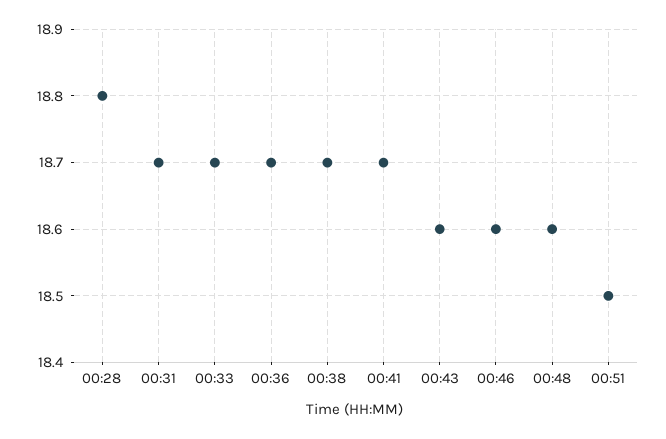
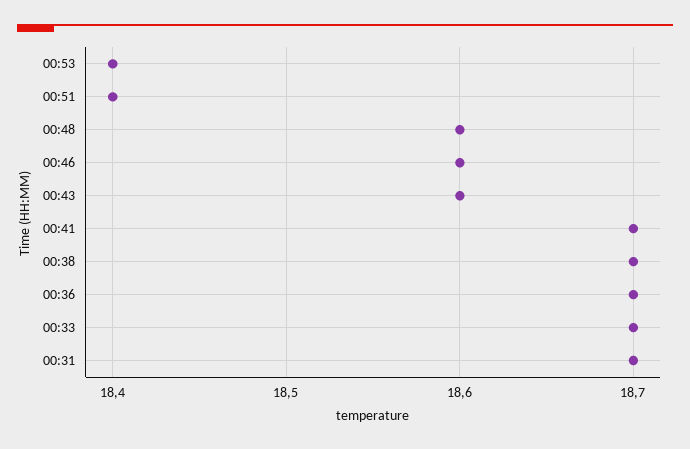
00:28: 18.8 -> none
00:51: 18.5 -> 18.4
00:53: none -> 18.4

